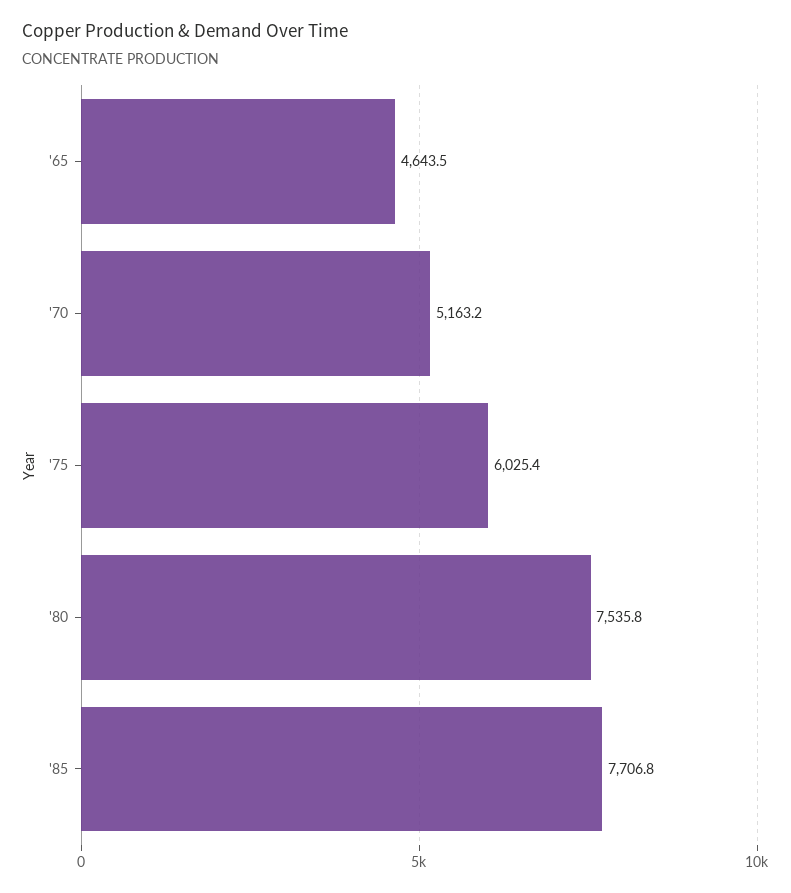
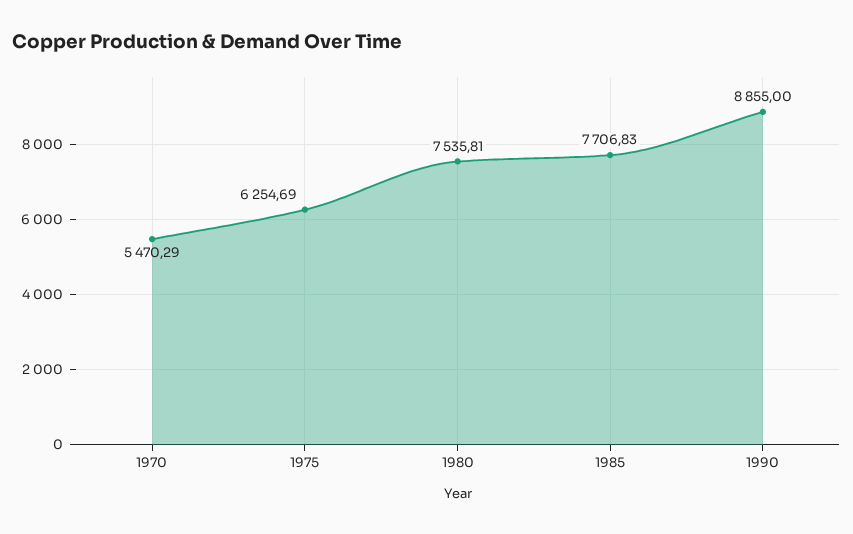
'65: 4643.5 -> none
'70: 5163.2 -> 5470.29
'75: 6025.4 -> 6254.69
1990: none -> 8855

